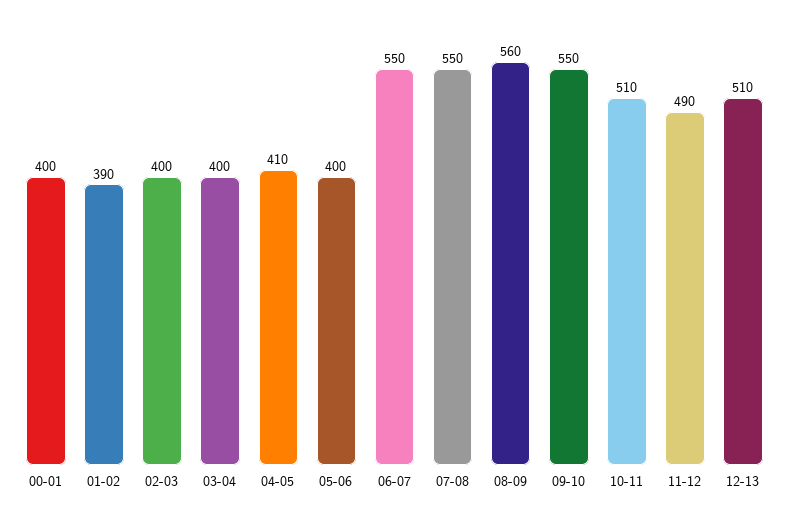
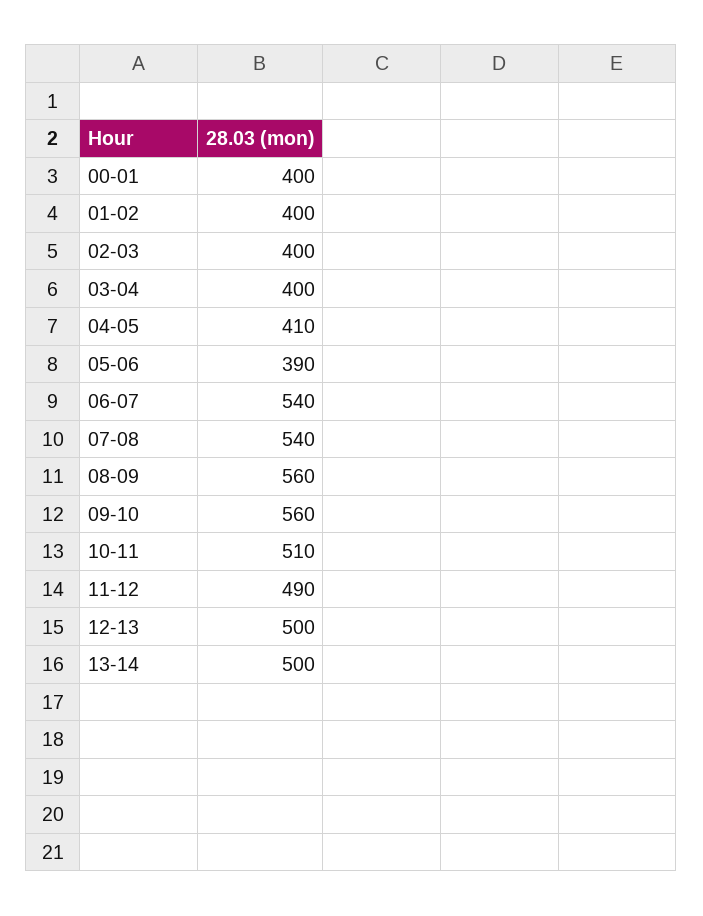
01-02: 390 -> 400
05-06: 400 -> 390
06-07: 550 -> 540
07-08: 550 -> 540
09-10: 550 -> 560
12-13: 510 -> 500
13-14: none -> 500

